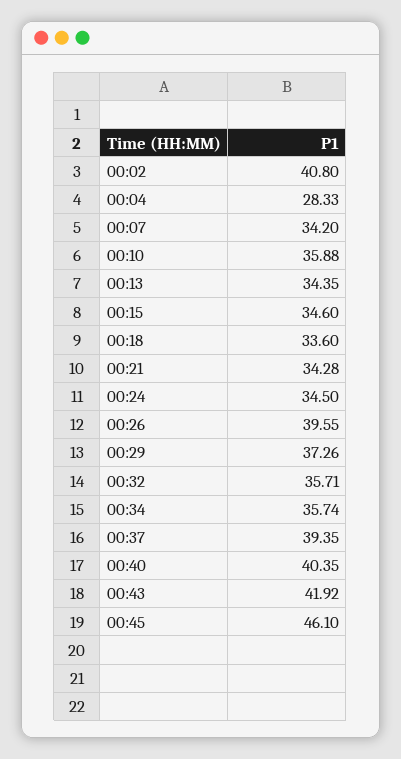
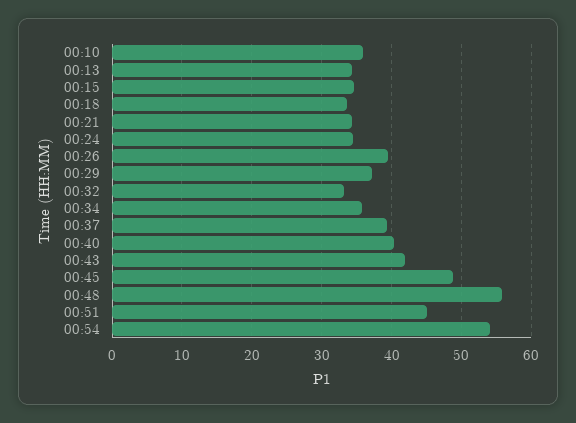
00:02: 40.8 -> none
00:04: 28.33 -> none
00:07: 34.2 -> none
00:32: 35.71 -> 33
00:45: 46.1 -> 49
00:48: none -> 56
00:51: none -> 45
00:54: none -> 54

